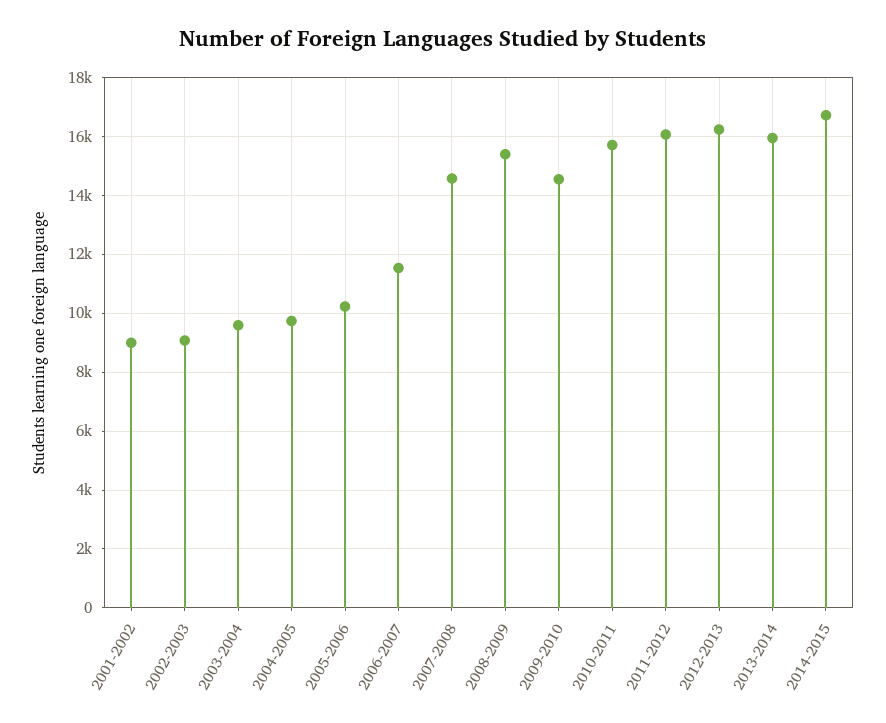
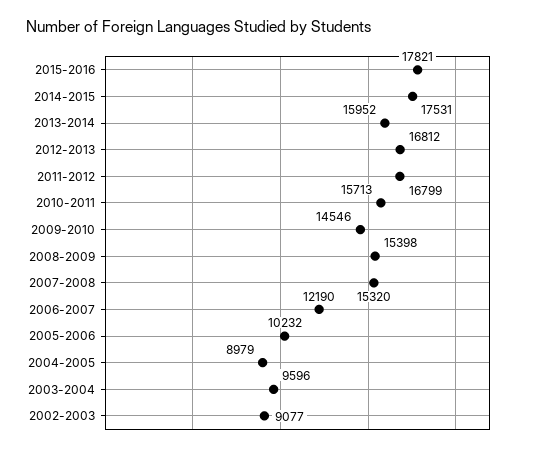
2001-2002: 9000 -> none
2004-2005: 9750 -> 8979
2006-2007: 11500 -> 12190
2007-2008: 14500 -> 15320
2011-2012: 16000 -> 16799
2012-2013: 16250 -> 16812
2014-2015: 16750 -> 17531
2015-2016: none -> 17821

